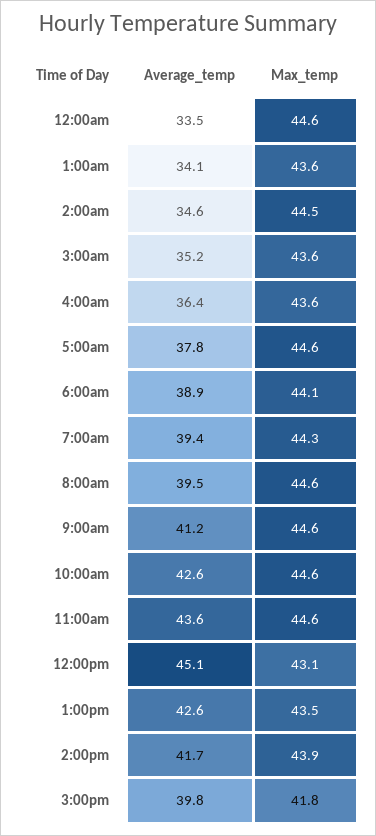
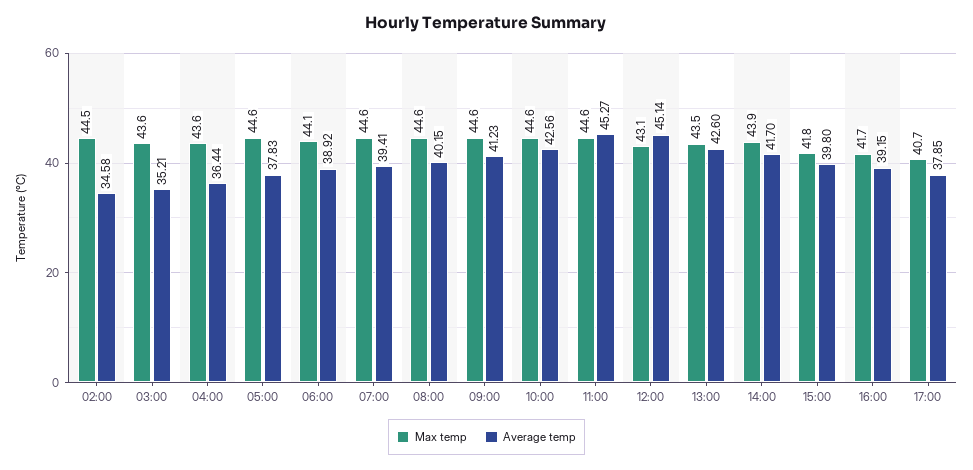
Average_temp, 12:00am: 33.5 -> none
Max_temp, 12:00am: 44.6 -> none
Average_temp, 1:00am: 34.1 -> none
Max_temp, 1:00am: 43.6 -> none
Max_temp, 7:00am: 44.3 -> 44.6
Average_temp, 8:00am: 39.5 -> 40.15
Average_temp, 11:00am: 43.6 -> 45.27
Max_temp, 16:00: none -> 41.7
Average_temp, 16:00: none -> 39.15
Max_temp, 17:00: none -> 40.7
Average_temp, 17:00: none -> 37.85

